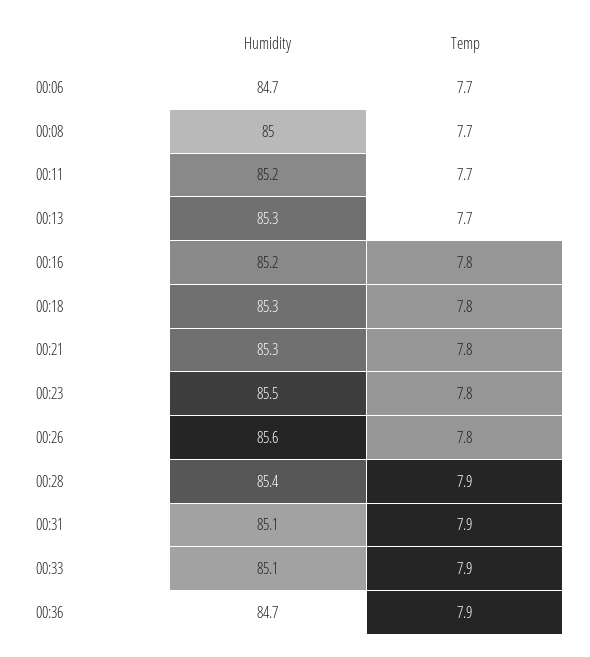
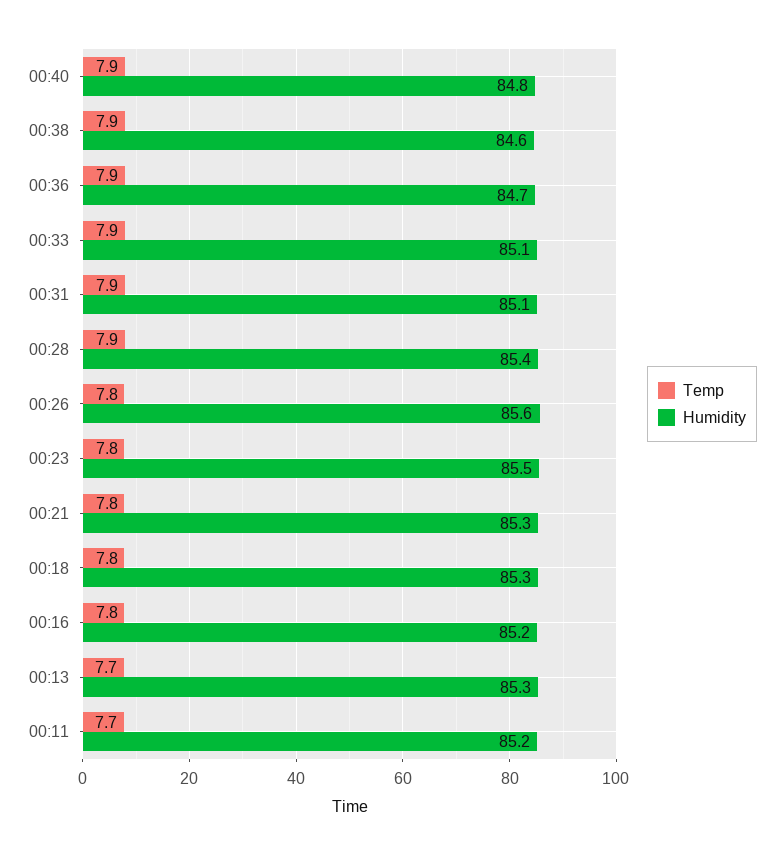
Humidity, 00:06: 84.7 -> none
Temp, 00:06: 7.7 -> none
Humidity, 00:08: 85 -> none
Temp, 00:08: 7.7 -> none
Temp, 00:40: none -> 7.9
Humidity, 00:40: none -> 84.8
Temp, 00:38: none -> 7.9
Humidity, 00:38: none -> 84.6

